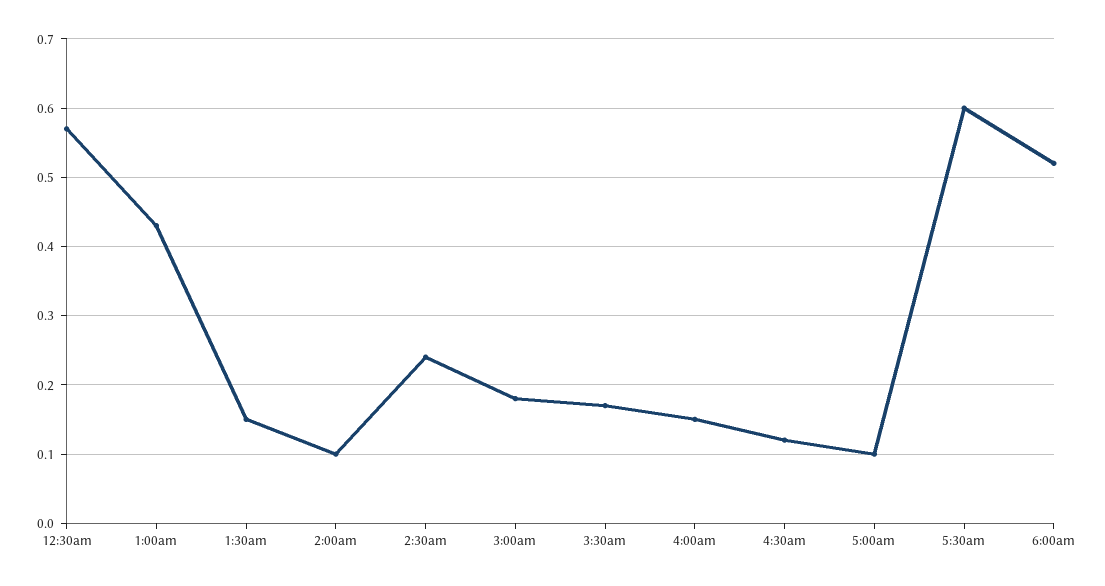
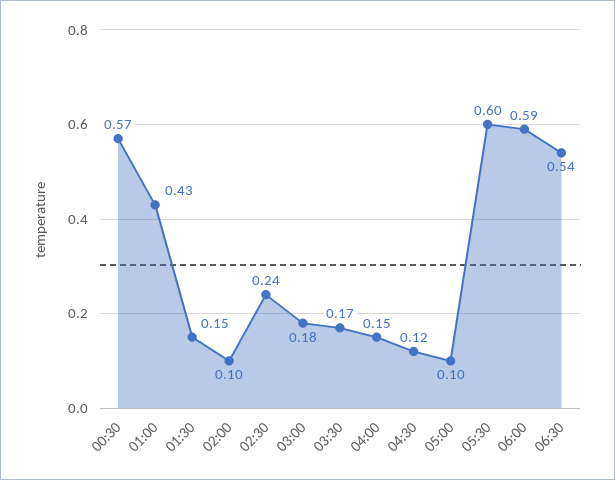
6:00am: 0.52 -> 0.59
06:30: none -> 0.54

